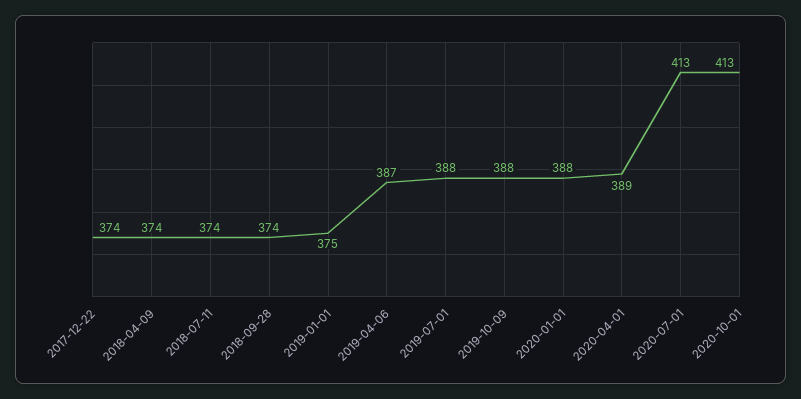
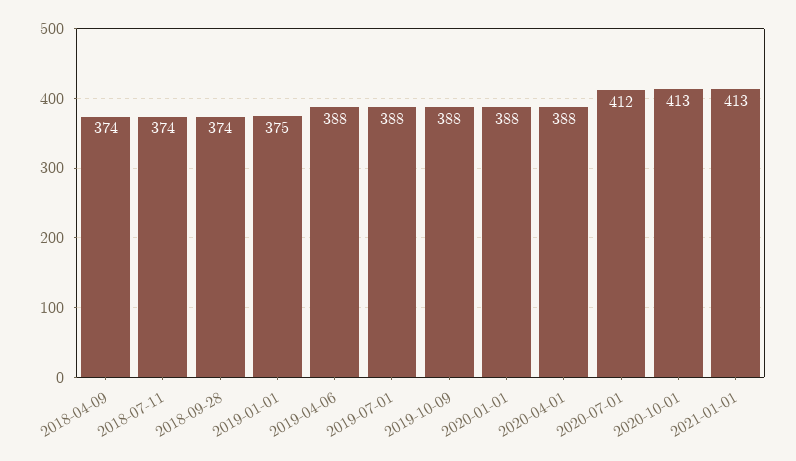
2017-12-22: 374 -> none
2019-04-06: 387 -> 388
2020-04-01: 389 -> 388
2020-07-01: 413 -> 412
2021-01-01: none -> 413

